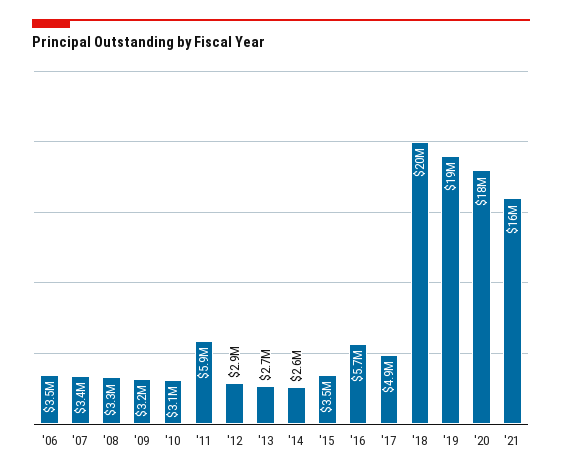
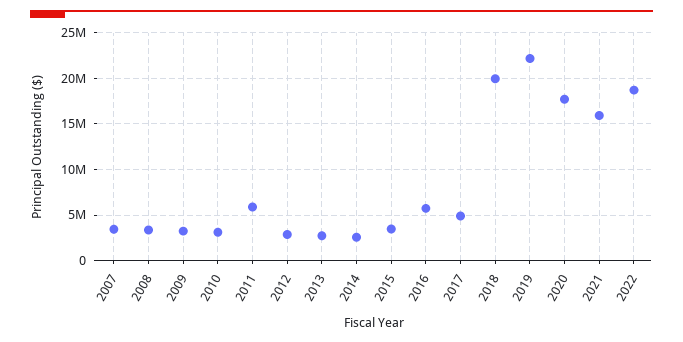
'06: 3500000 -> none
'19: 19000000 -> 22000000
2022: none -> 19000000

